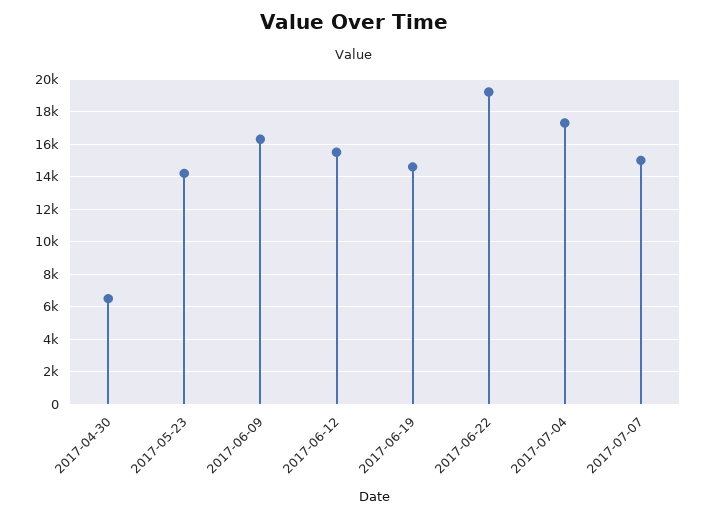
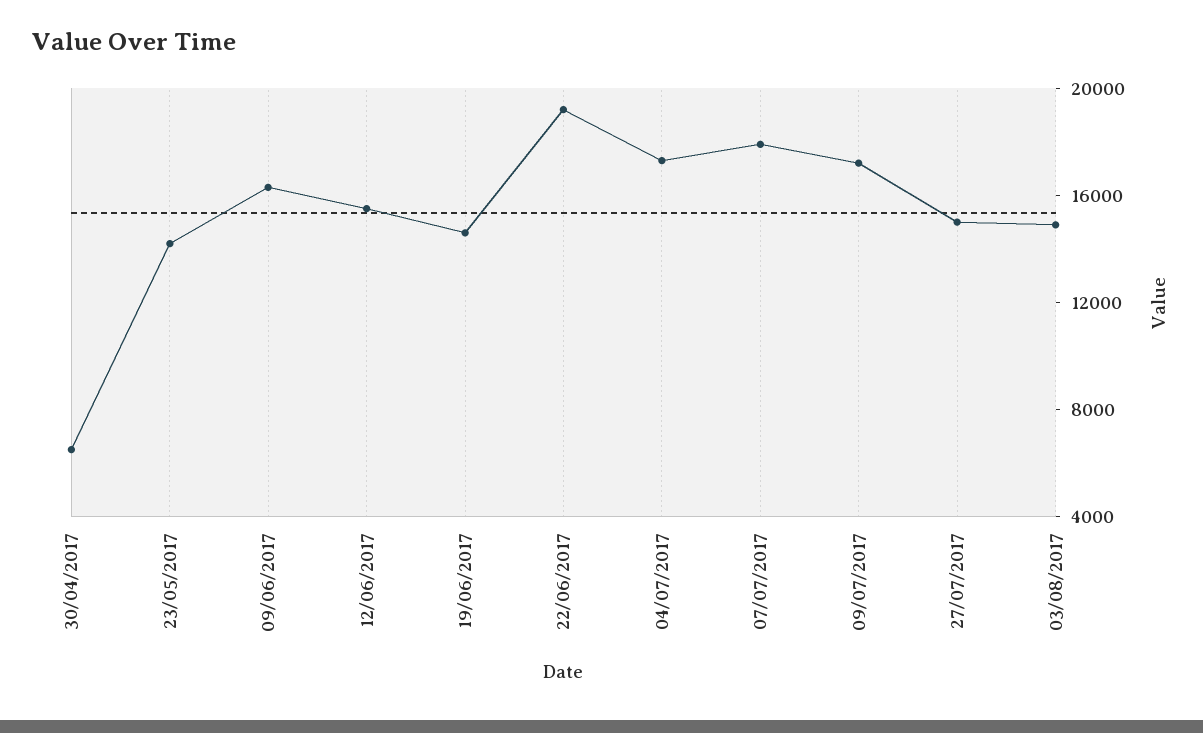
2017-07-07: 15000 -> 18000
09/07/2017: none -> 17000
27/07/2017: none -> 15000
03/08/2017: none -> 15000

